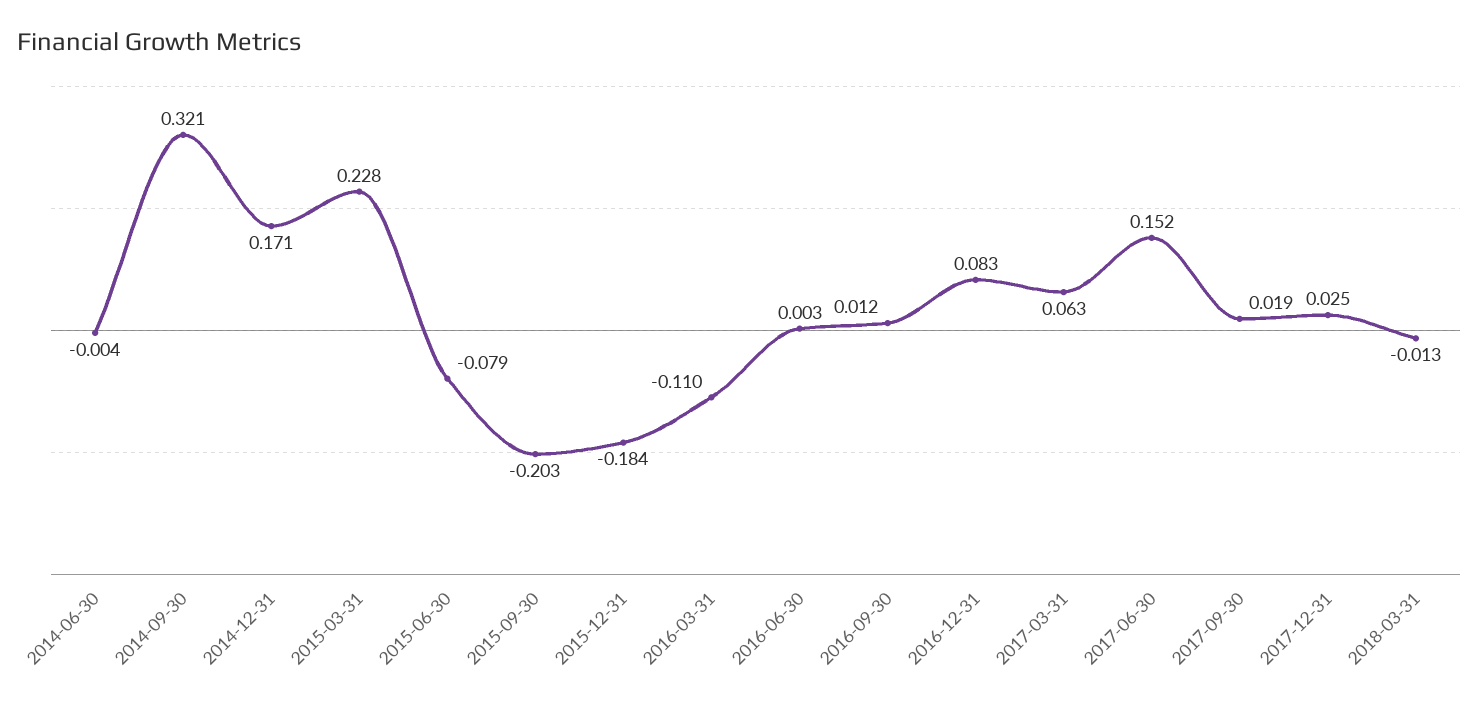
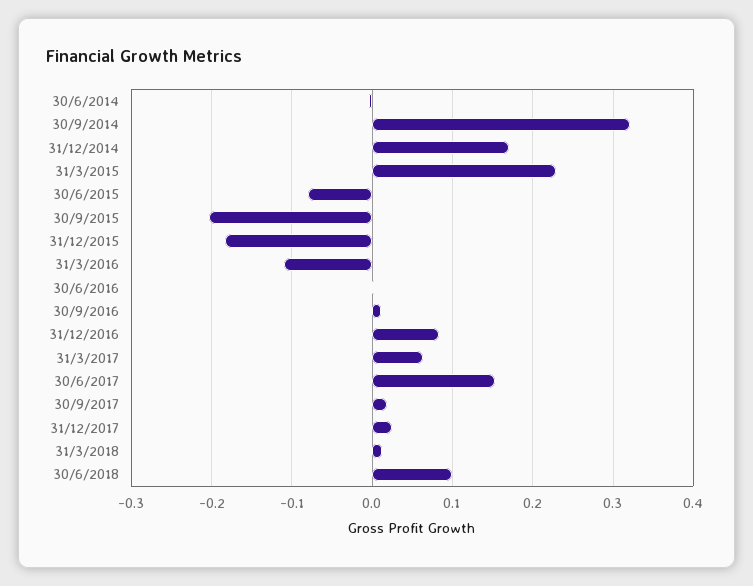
2018-03-31: -0.013 -> 0.01
30/6/2018: none -> 0.1

